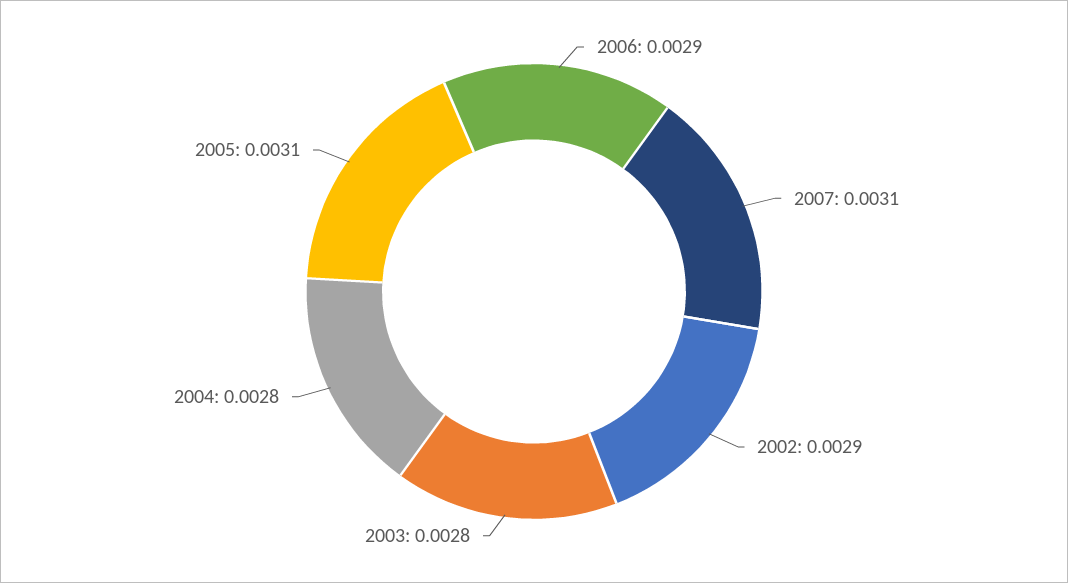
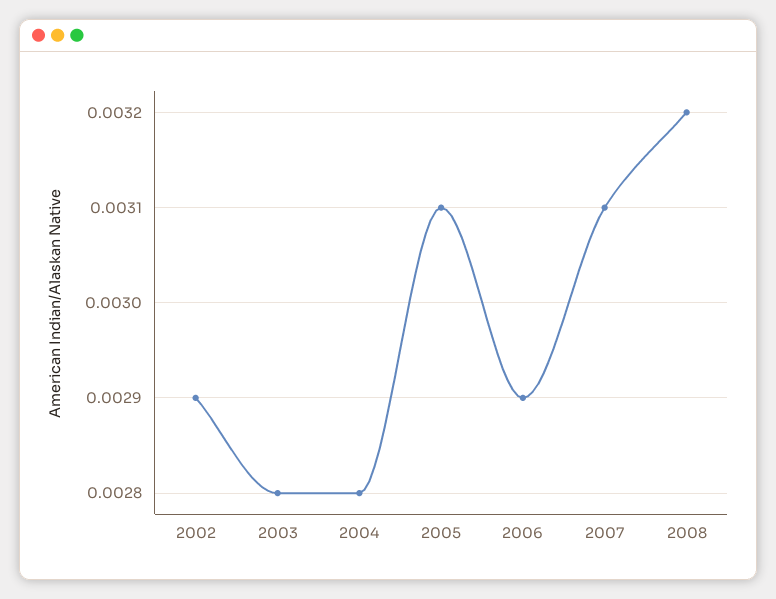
2008: none -> 0.0032

